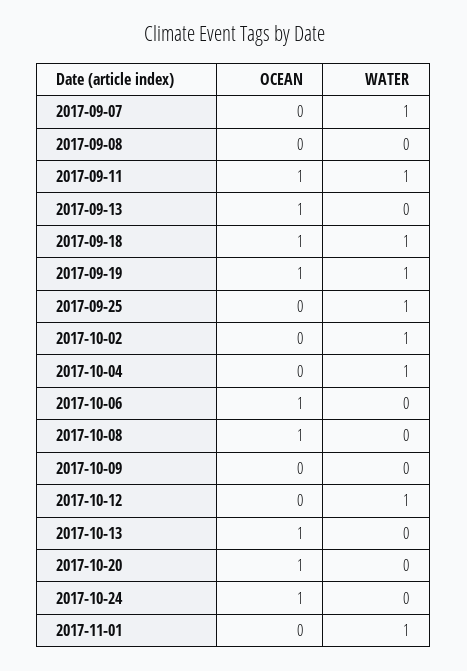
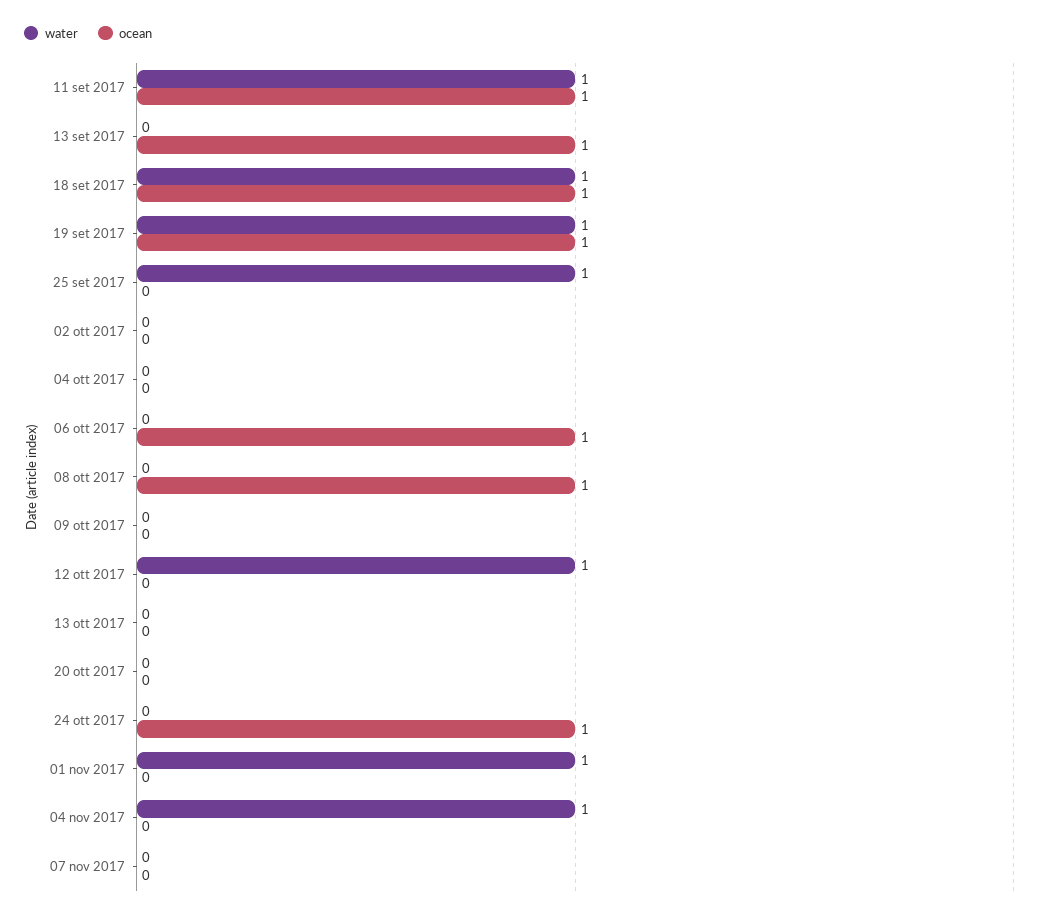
OCEAN, 2017-09-07: 0 -> none
WATER, 2017-09-07: 1 -> none
OCEAN, 2017-09-08: 0 -> none
WATER, 2017-09-08: 0 -> none
WATER, 2017-10-02: 1 -> 0
WATER, 2017-10-04: 1 -> 0
OCEAN, 2017-10-13: 1 -> 0
OCEAN, 2017-10-20: 1 -> 0
WATER, 04 nov 2017: none -> 1
OCEAN, 04 nov 2017: none -> 0
WATER, 07 nov 2017: none -> 0
OCEAN, 07 nov 2017: none -> 0

